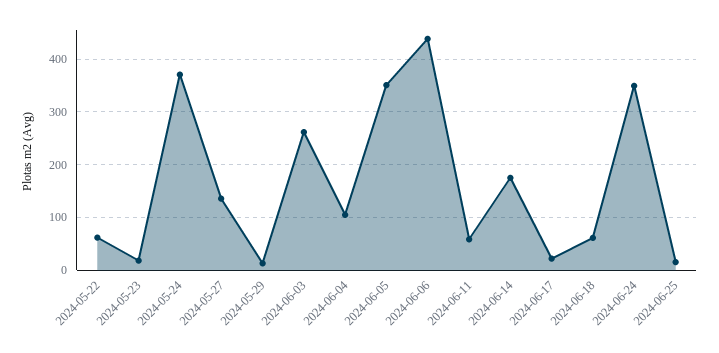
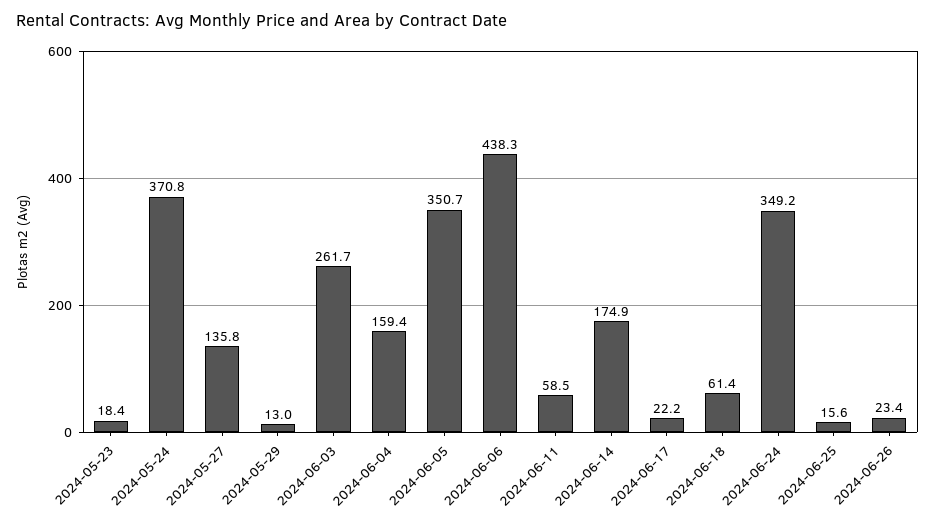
2024-05-22: 60 -> none
2024-06-04: 100 -> 159.4
2024-06-26: none -> 23.4

